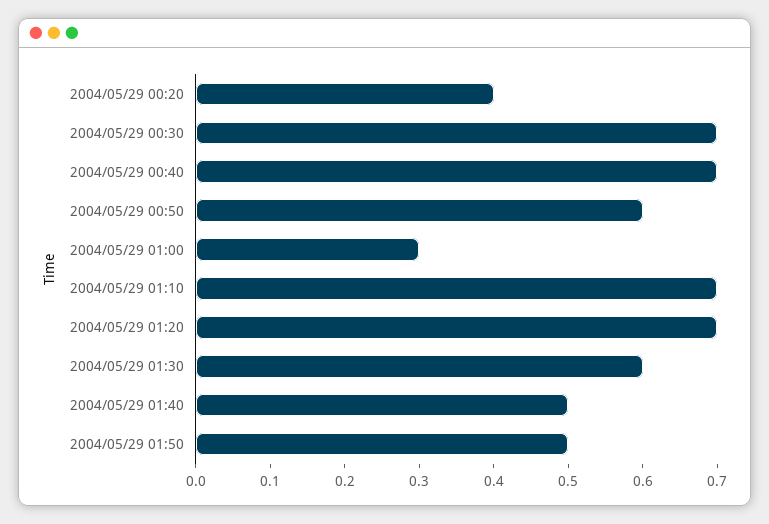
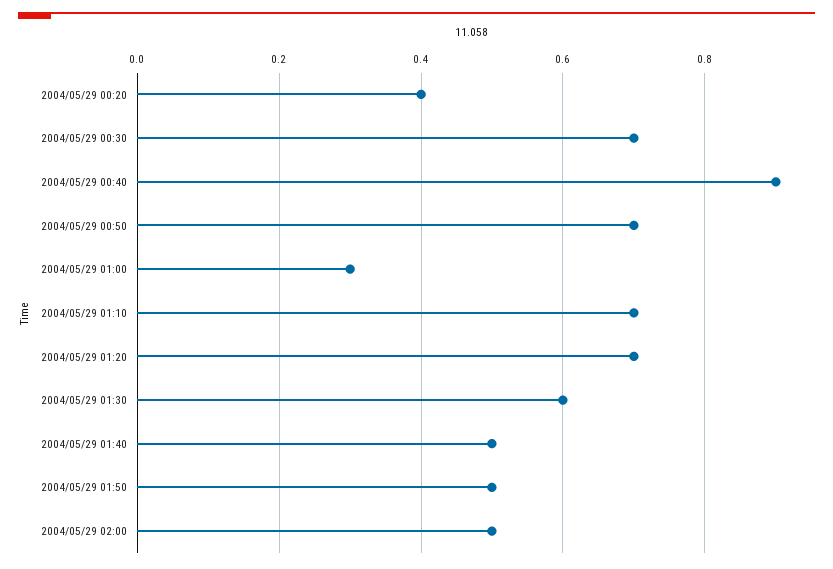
2004/05/29 00:40: 0.7 -> 0.9
2004/05/29 00:50: 0.6 -> 0.7
2004/05/29 02:00: none -> 0.5

